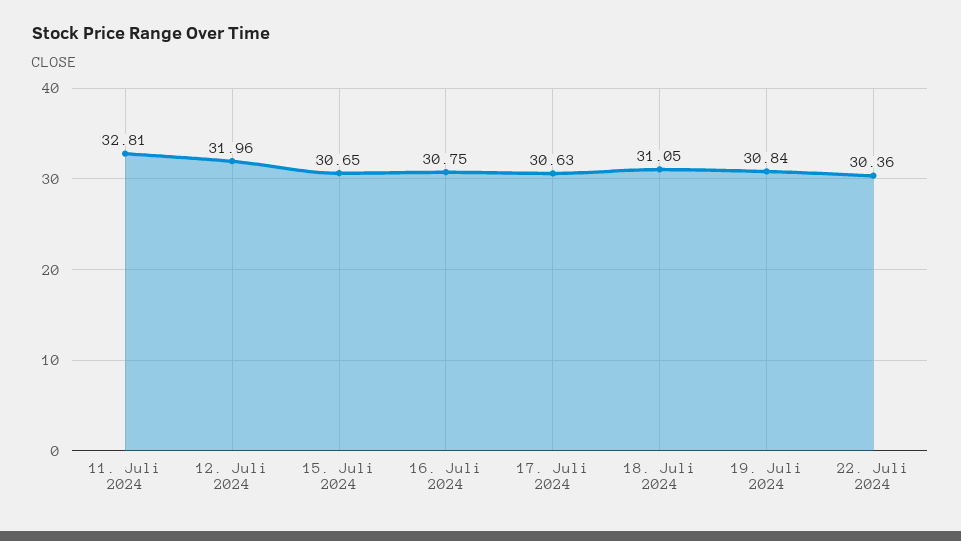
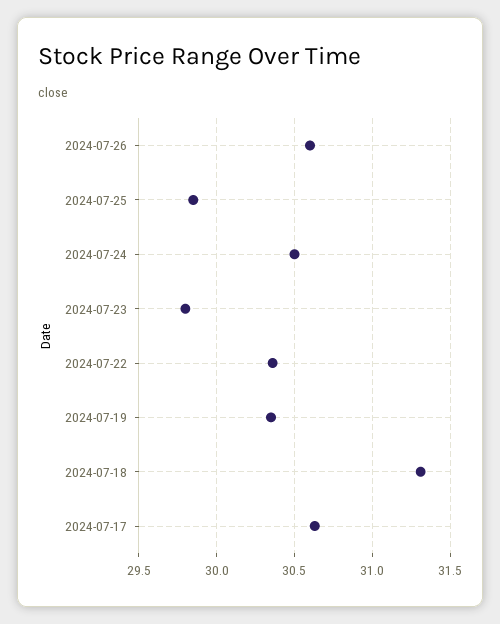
11. Juli 2024: 32.81 -> none
12. Juli 2024: 31.96 -> none
15. Juli 2024: 30.65 -> none
16. Juli 2024: 30.75 -> none
18. Juli 2024: 31.05 -> 31.3
19. Juli 2024: 30.84 -> 30.35
2024-07-26: none -> 30.6
2024-07-25: none -> 29.85
2024-07-24: none -> 30.5
2024-07-23: none -> 29.8

